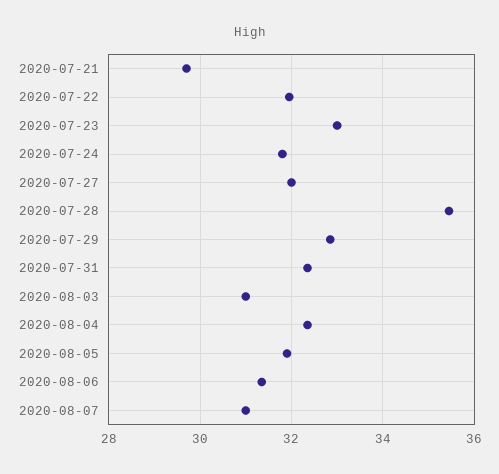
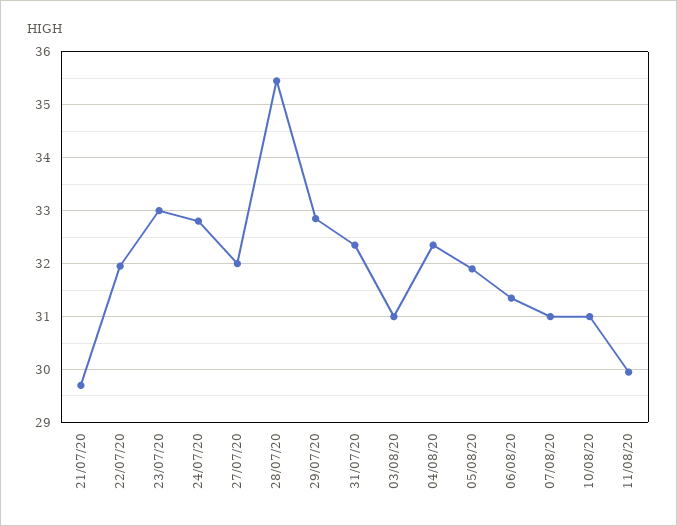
2020-07-24: 31.8 -> 32.8
10/08/20: none -> 31
11/08/20: none -> 30

